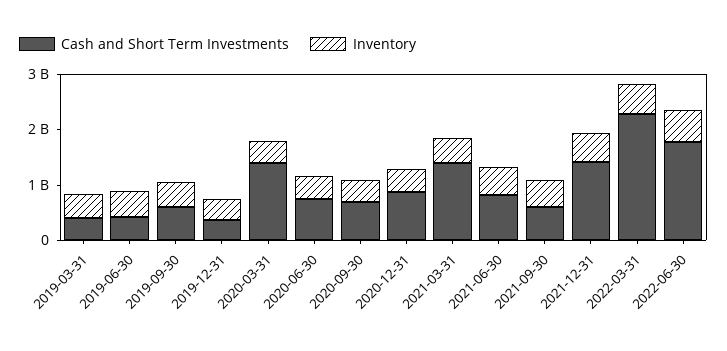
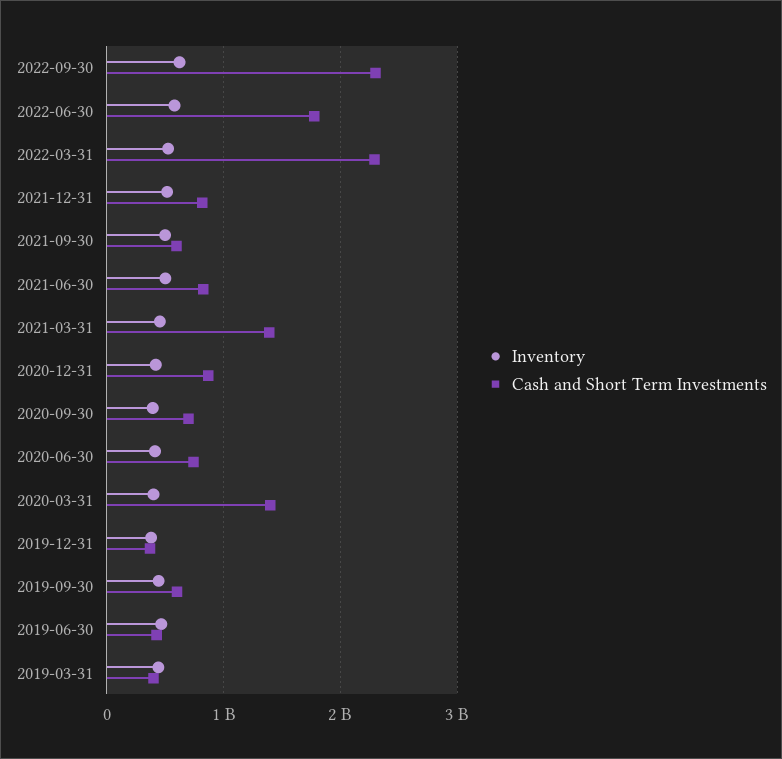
Cash and Short Term Investments, 2021-12-31: 1400000000 -> 800000000
Inventory, 2022-09-30: none -> 600000000
Cash and Short Term Investments, 2022-09-30: none -> 2300000000

